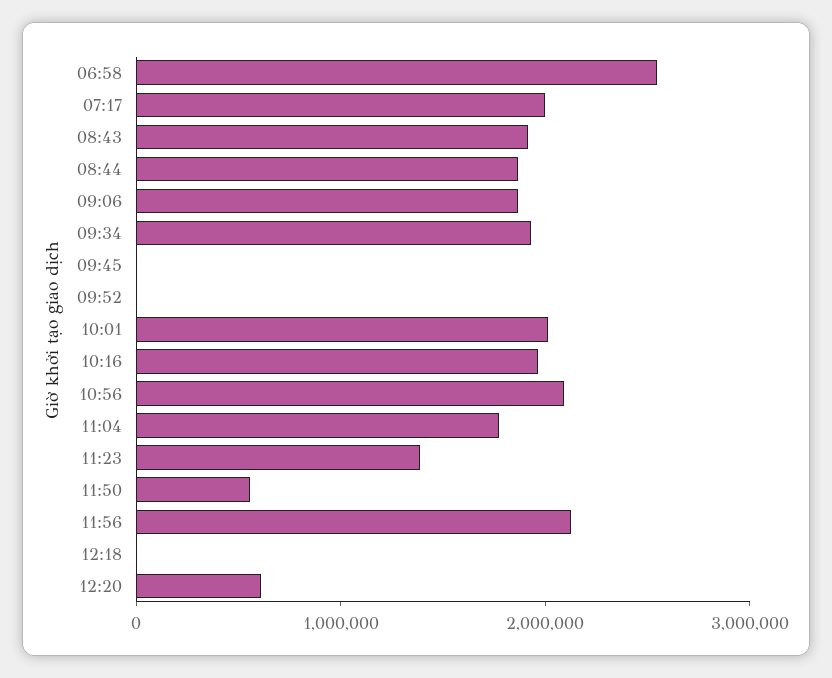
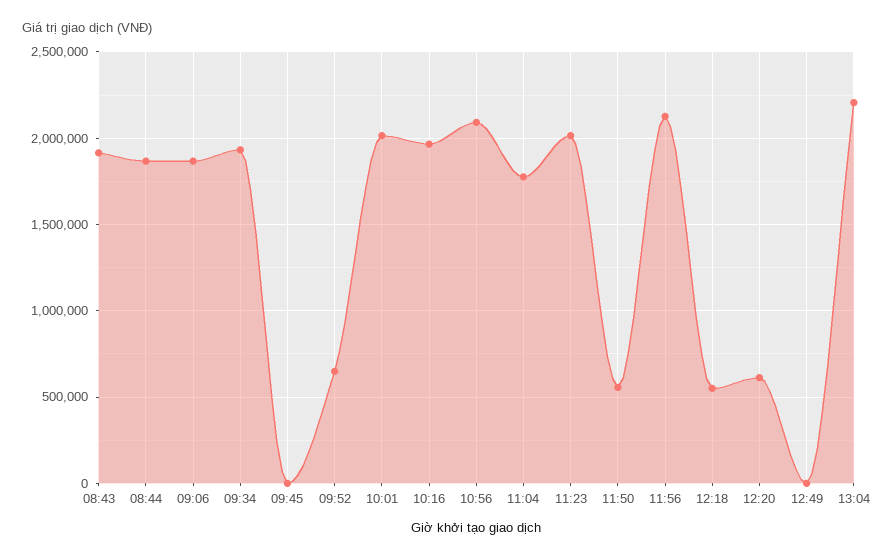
06:58: 2600000 -> none
07:17: 2000000 -> none
09:52: 0 -> 650000
11:23: 1400000 -> 2000000
12:18: 0 -> 550000
12:49: none -> 0
13:04: none -> 2200000

